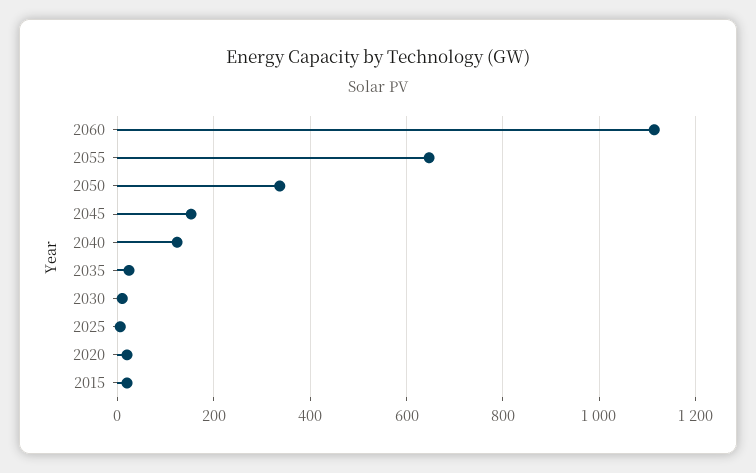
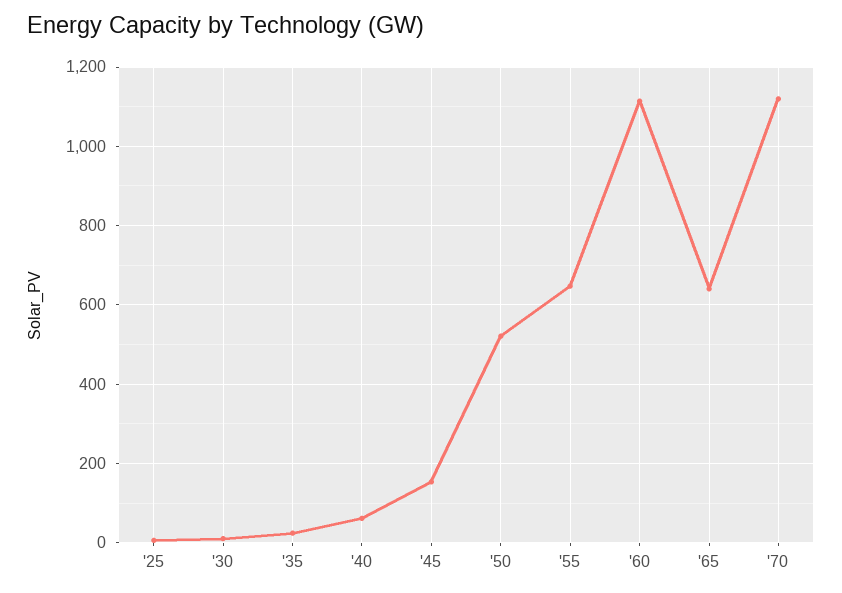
2050: 340 -> 520
2040: 120 -> 60
2020: 20 -> none
2015: 20 -> none
'65: none -> 640
'70: none -> 1120

